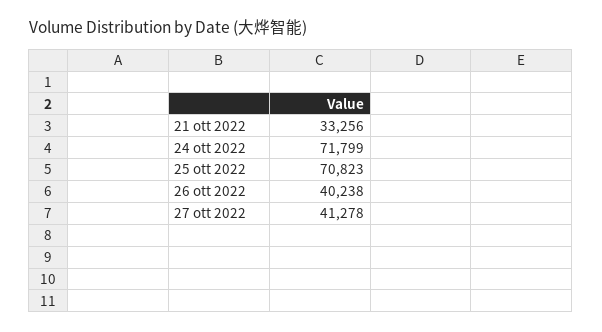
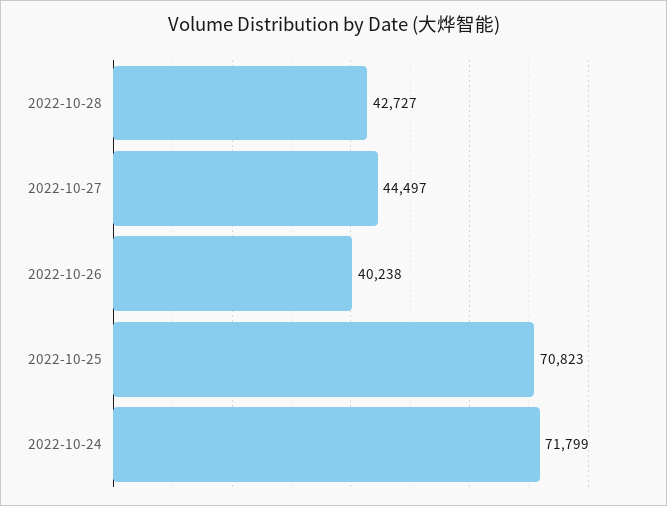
21 ott 2022: 33256 -> none
27 ott 2022: 41278 -> 44497
2022-10-28: none -> 42727

